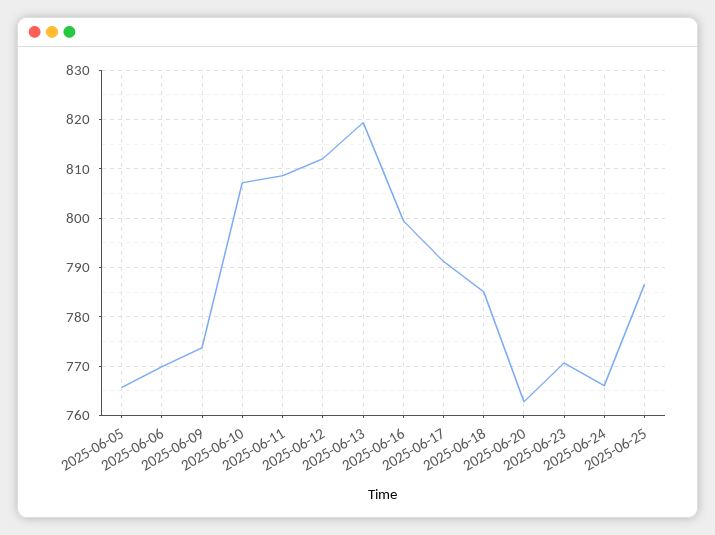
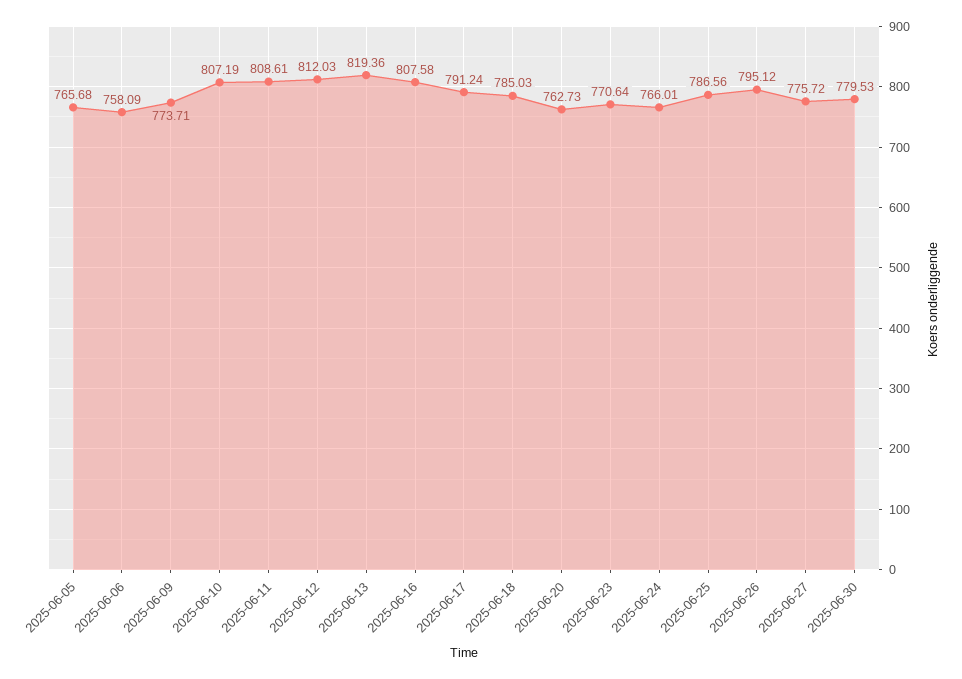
2025-06-06: 770 -> 758.09
2025-06-16: 800 -> 807.58
2025-06-26: none -> 795.12
2025-06-27: none -> 775.72
2025-06-30: none -> 779.53

